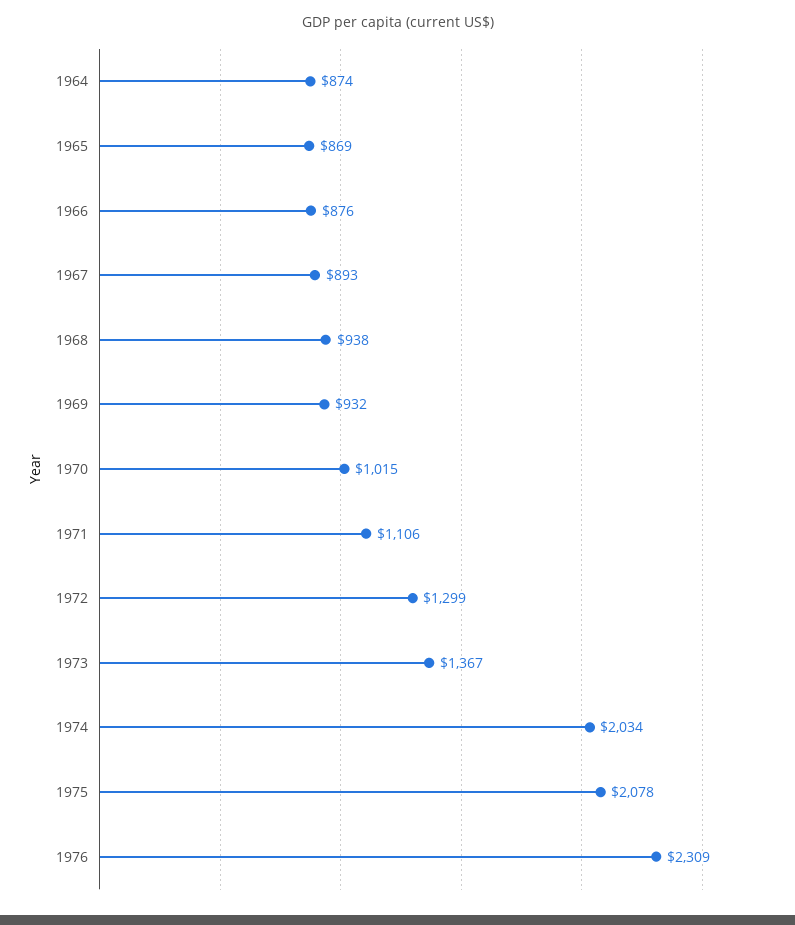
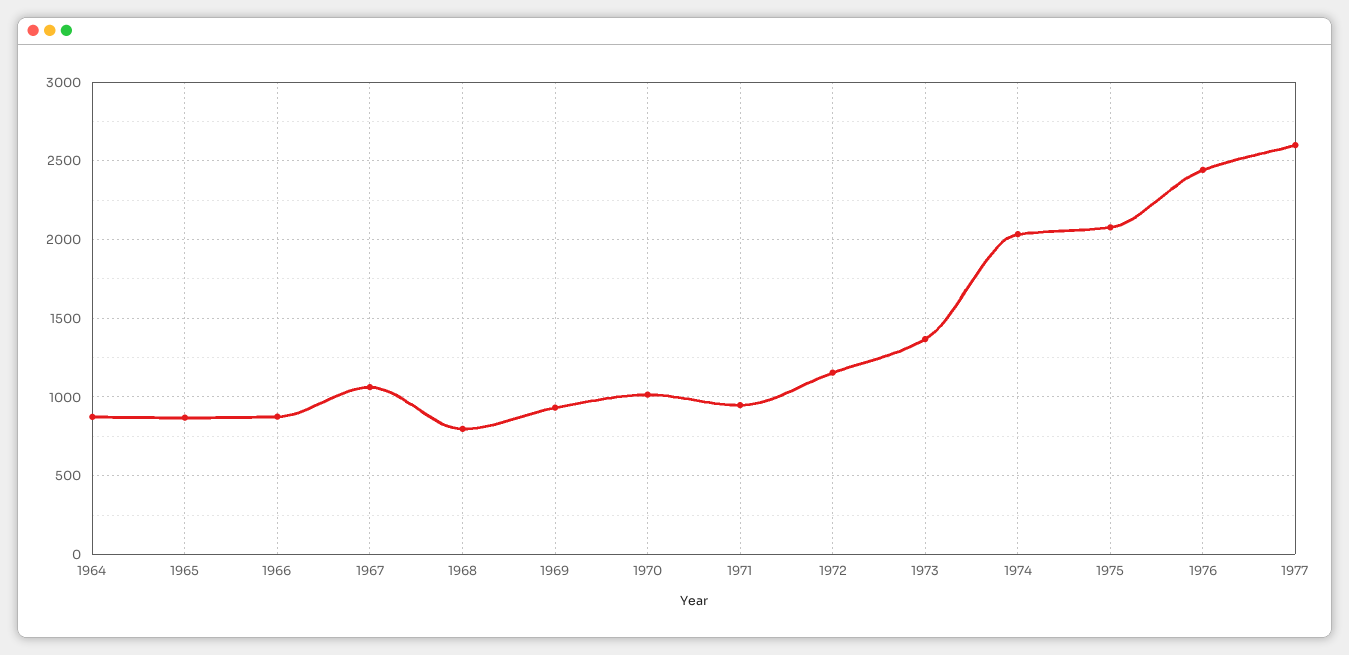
1967: 893 -> 1050
1968: 938 -> 800
1971: 1106 -> 950
1972: 1299 -> 1150
1976: 2309 -> 2450
1977: none -> 2600

